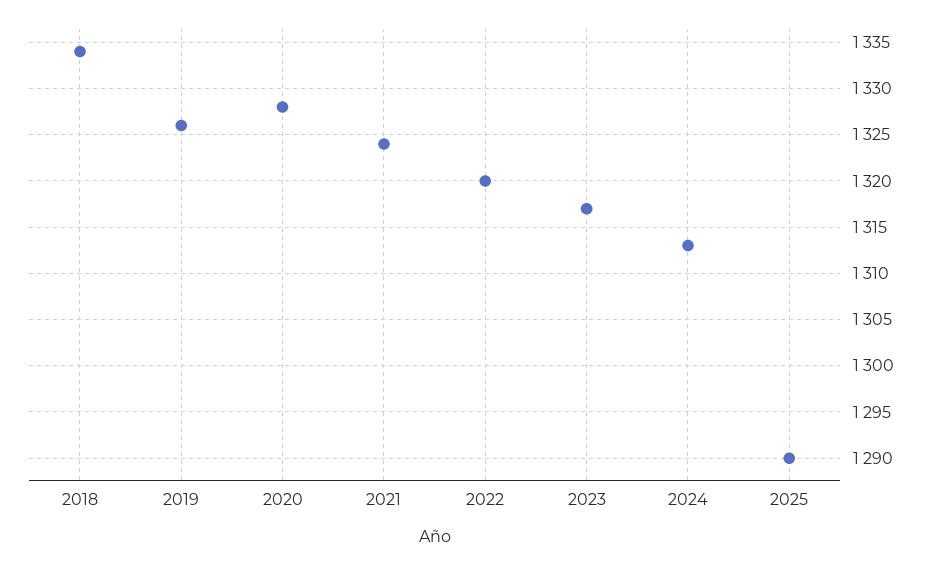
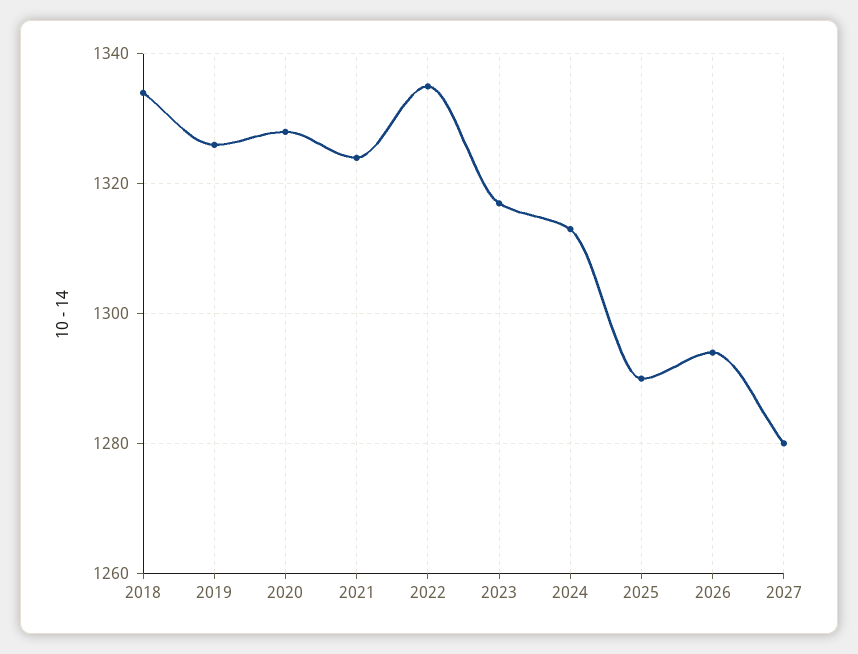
2022: 1320 -> 1335
2026: none -> 1295
2027: none -> 1280

